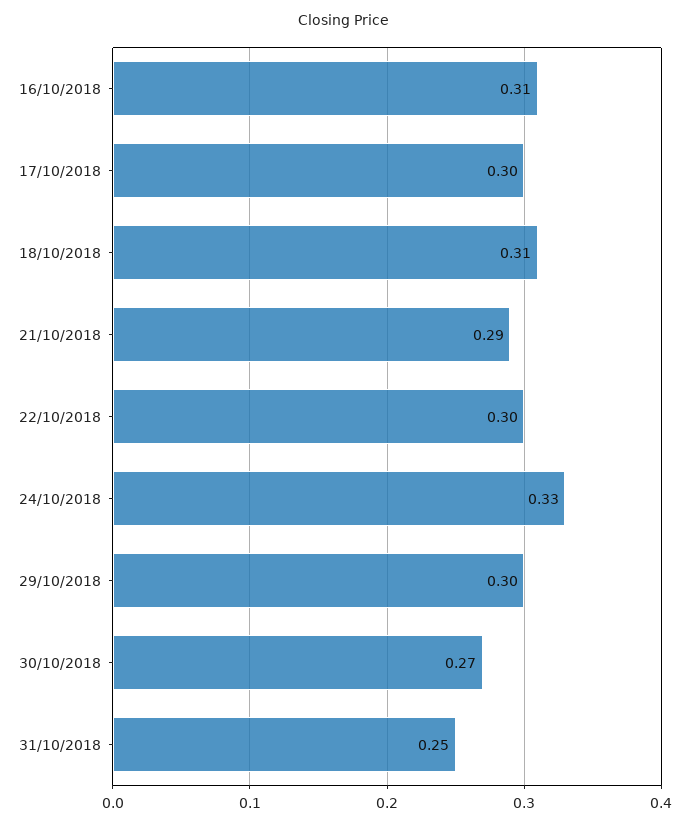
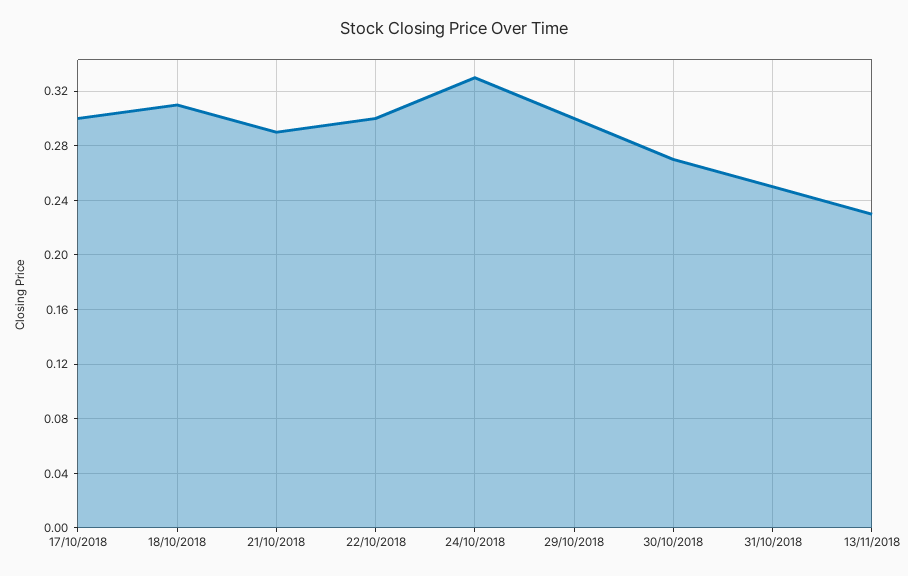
16/10/2018: 0.31 -> none
13/11/2018: none -> 0.23

